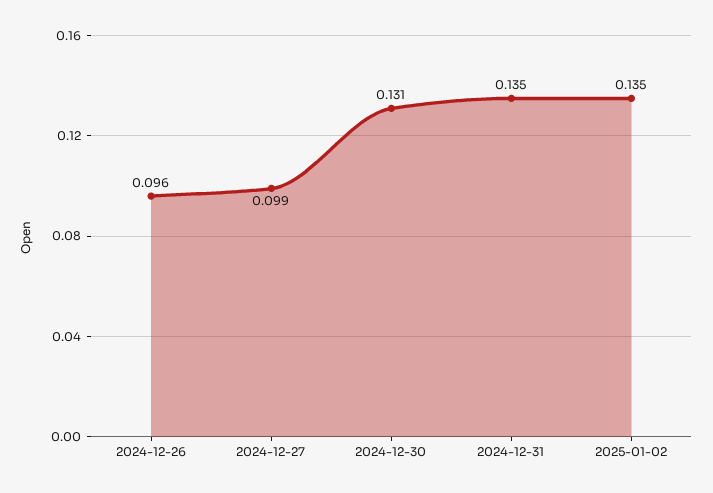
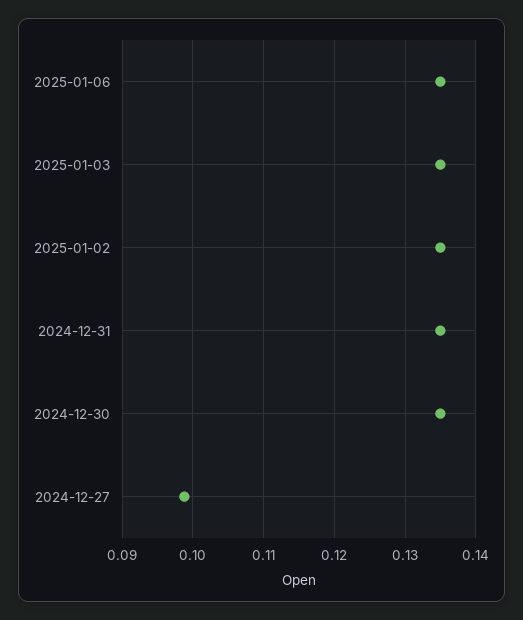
2024-12-26: 0.096 -> none
2024-12-30: 0.131 -> 0.135
2025-01-06: none -> 0.135
2025-01-03: none -> 0.135

